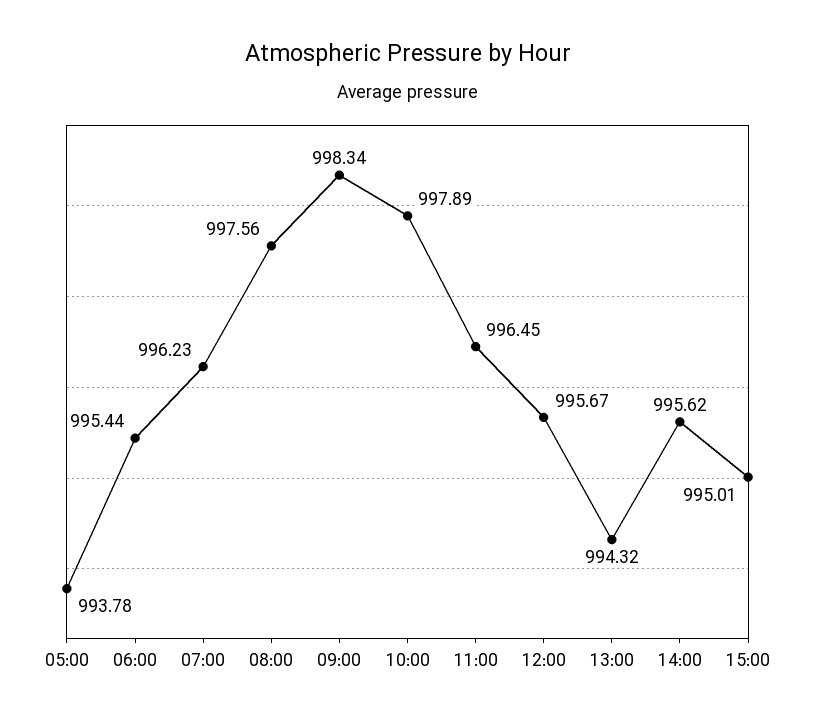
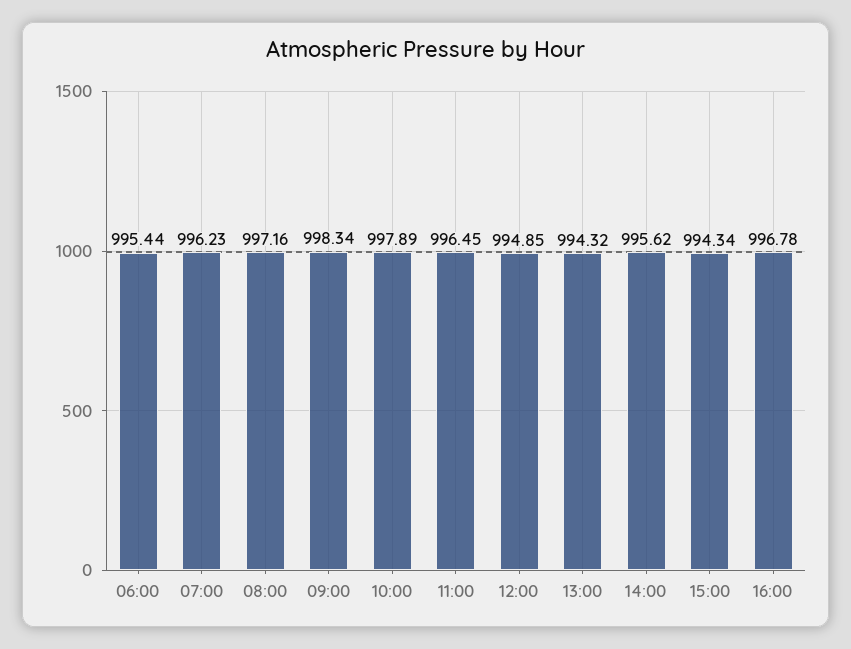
05:00: 993.78 -> none
08:00: 997.56 -> 997.16
12:00: 995.67 -> 994.85
15:00: 995.01 -> 994.34
16:00: none -> 996.78

